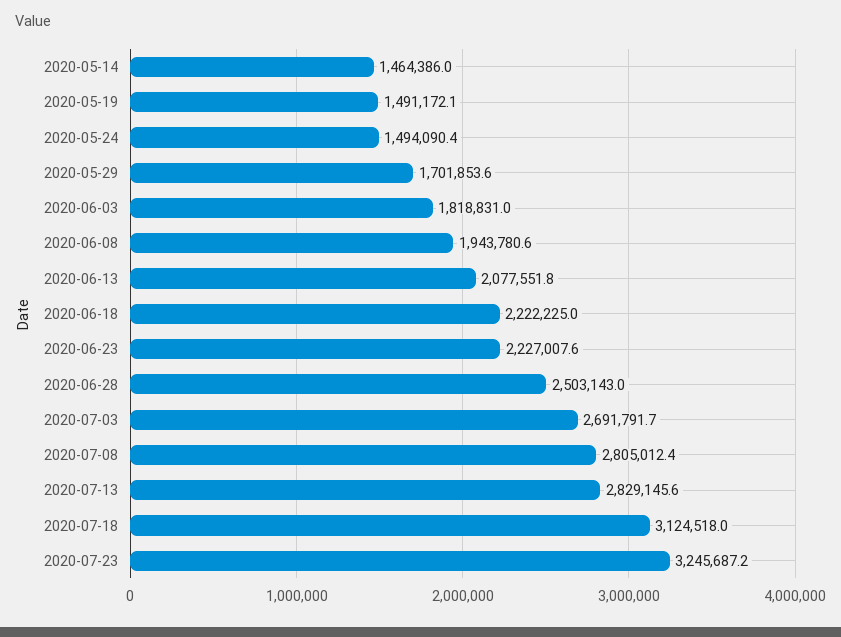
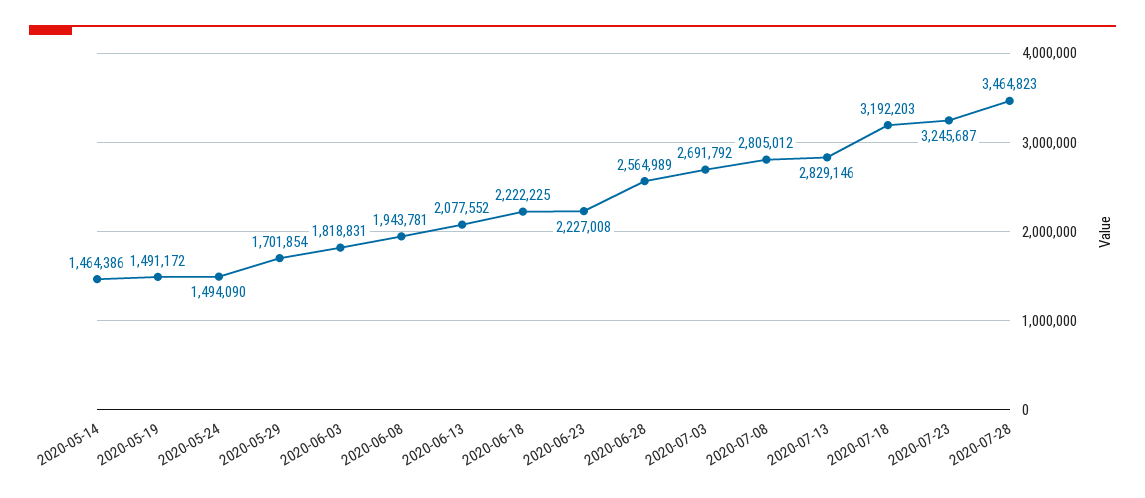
2020-06-28: 2503143 -> 2564989
2020-07-18: 3124518 -> 3192203
2020-07-28: none -> 3464823

